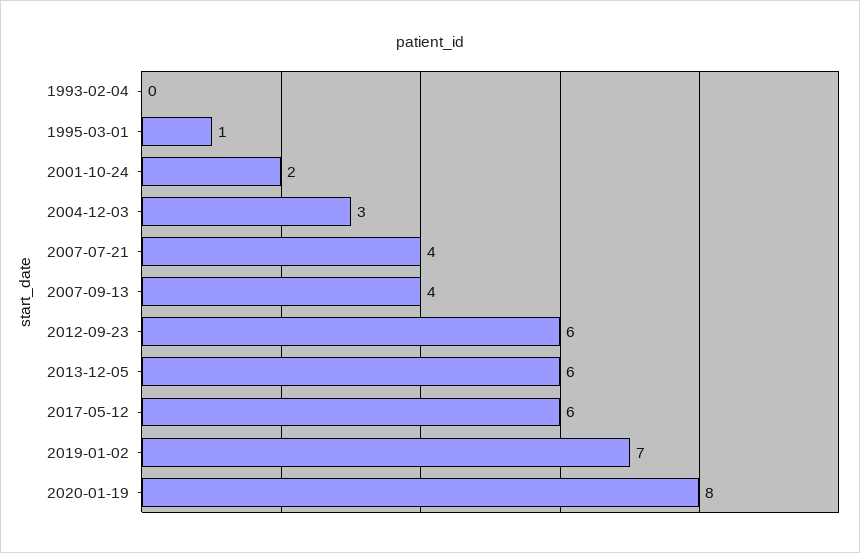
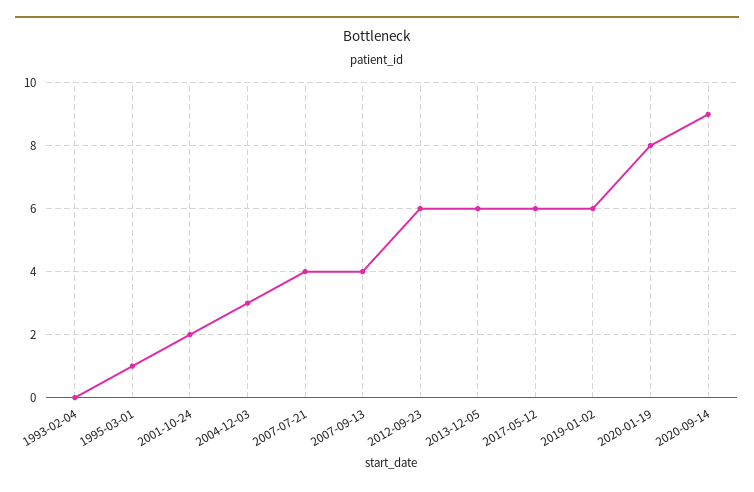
2019-01-02: 7 -> 6
2020-09-14: none -> 9

